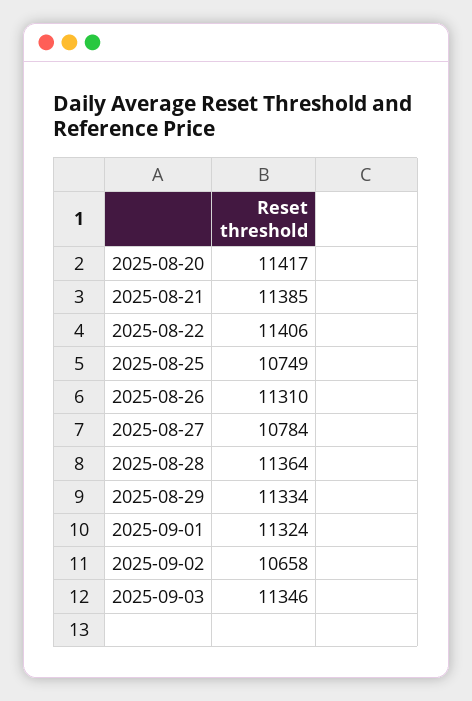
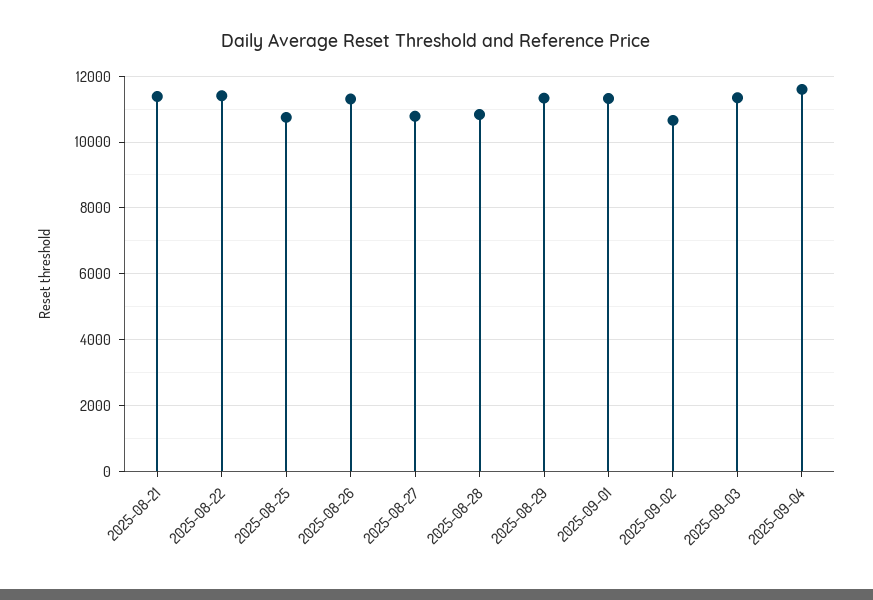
2025-08-20: 11417 -> none
2025-08-28: 11364 -> 10800
2025-09-04: none -> 11600

